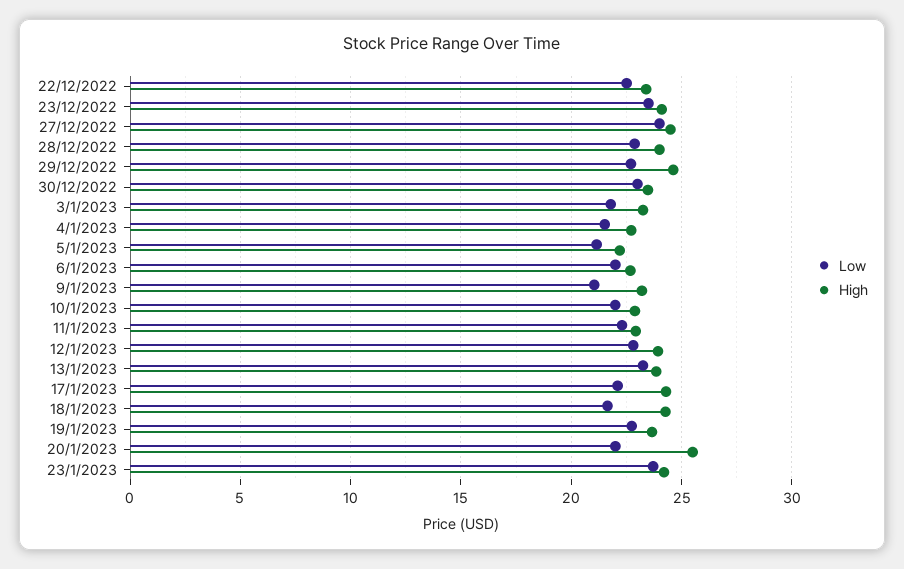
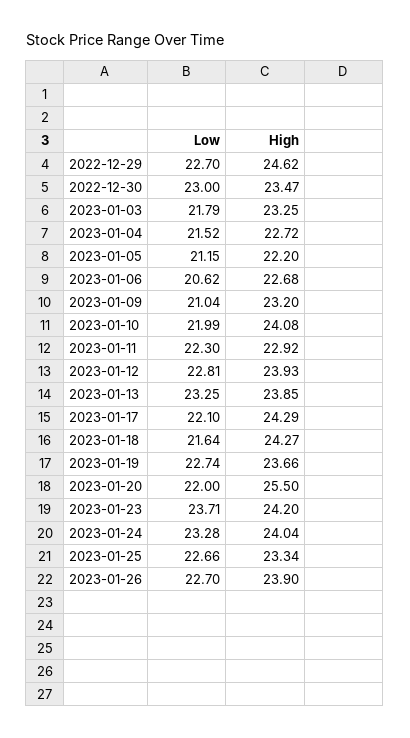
Low, 22/12/2022: 22.5 -> none
High, 22/12/2022: 23.5 -> none
Low, 23/12/2022: 23.5 -> none
High, 23/12/2022: 24 -> none
Low, 27/12/2022: 24 -> none
High, 27/12/2022: 24.5 -> none
Low, 28/12/2022: 23 -> none
High, 28/12/2022: 24 -> none
Low, 6/1/2023: 22 -> 20.62
High, 10/1/2023: 23 -> 24.08
Low, 2023-01-24: none -> 23.28
High, 2023-01-24: none -> 24.04
Low, 2023-01-25: none -> 22.66
High, 2023-01-25: none -> 23.34
Low, 2023-01-26: none -> 22.7
High, 2023-01-26: none -> 23.9

